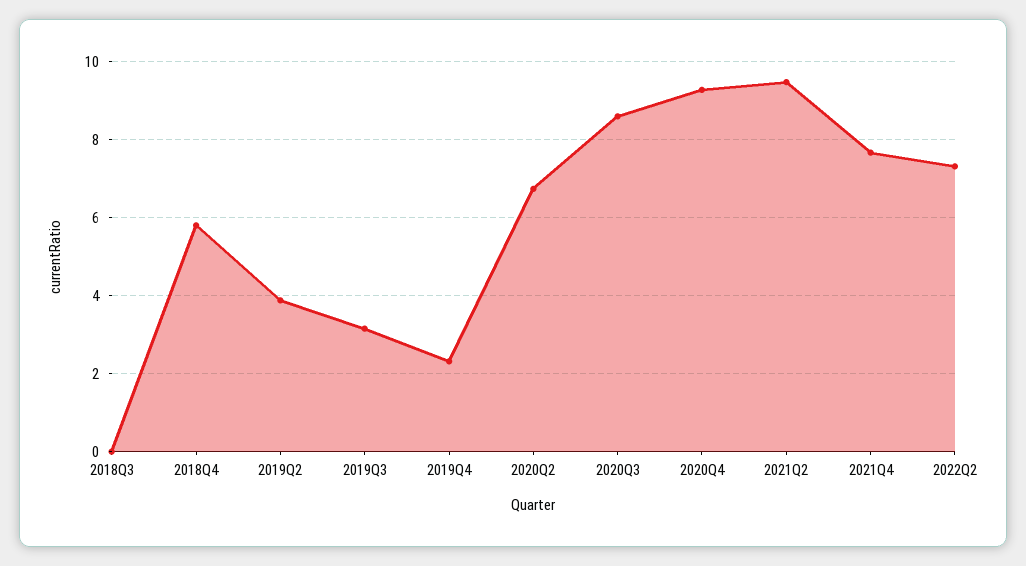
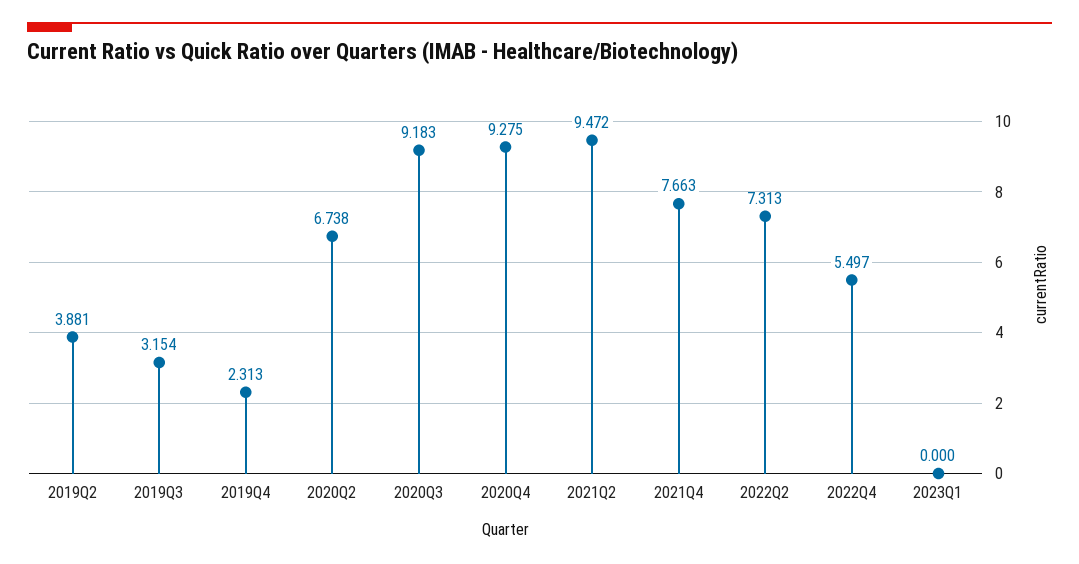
2018Q3: 0 -> none
2018Q4: 5.8 -> none
2020Q3: 8.6 -> 9.183
2022Q4: none -> 5.497
2023Q1: none -> 0

